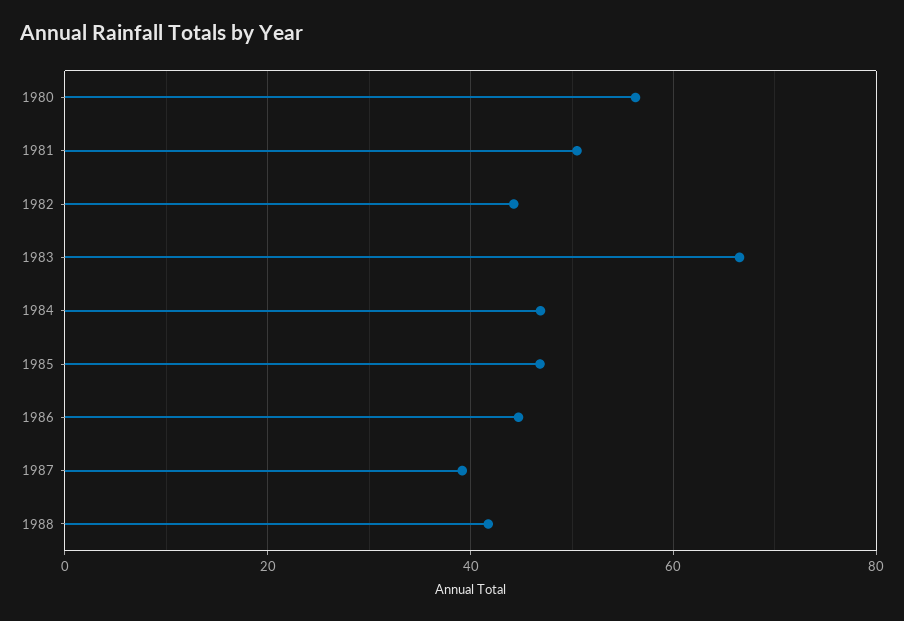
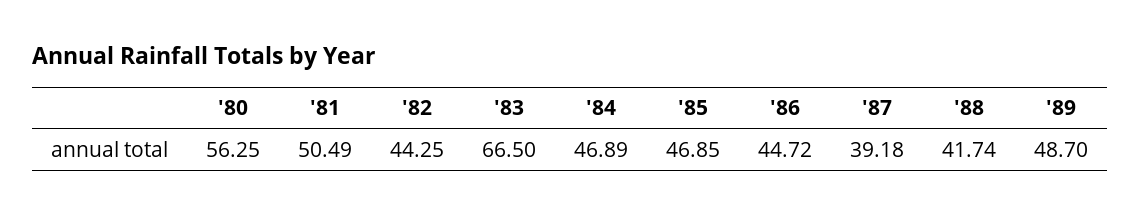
'89: none -> 48.7

